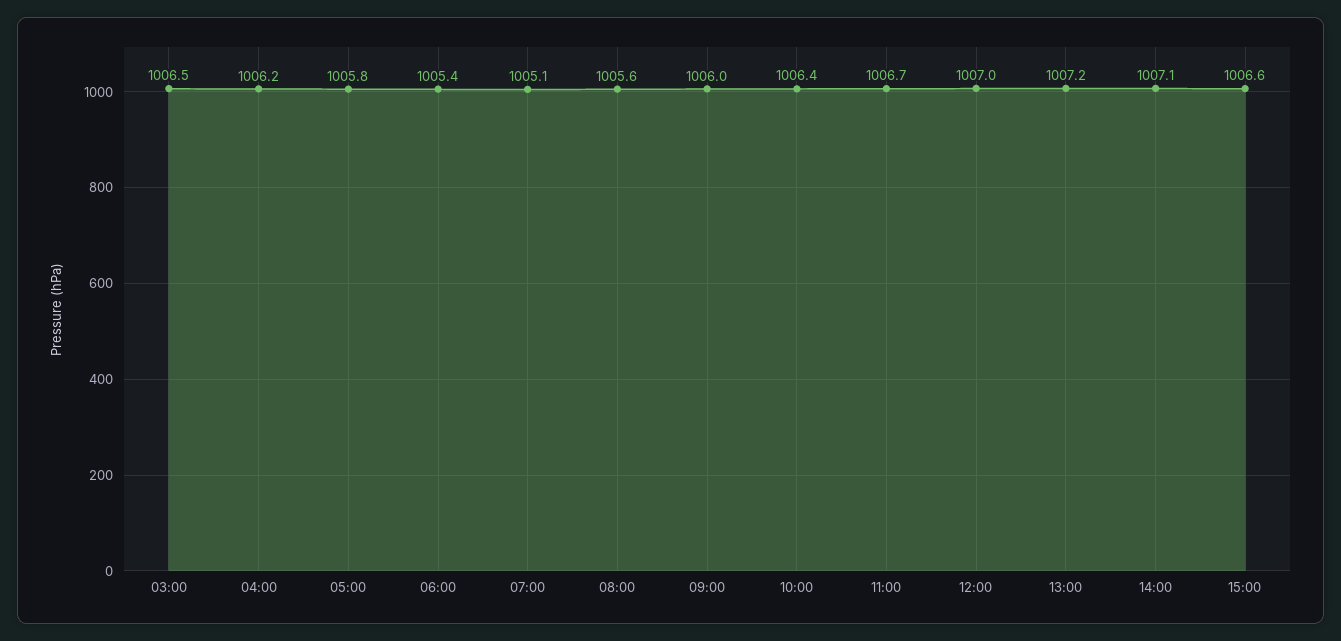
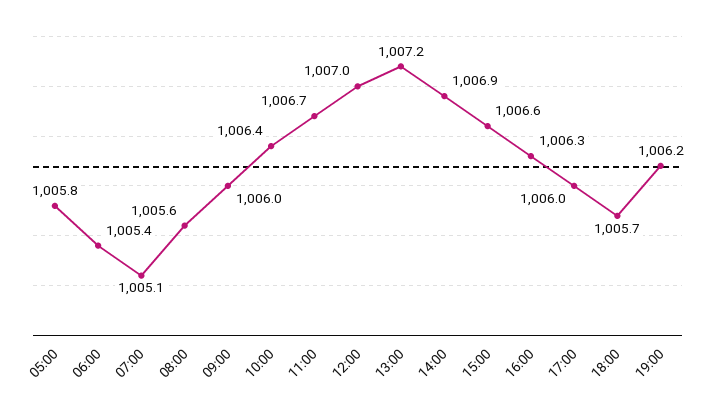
03:00: 1006.5 -> none
04:00: 1006.2 -> none
14:00: 1007.1 -> 1006.9
16:00: none -> 1006.3
17:00: none -> 1006
18:00: none -> 1005.7
19:00: none -> 1006.2

